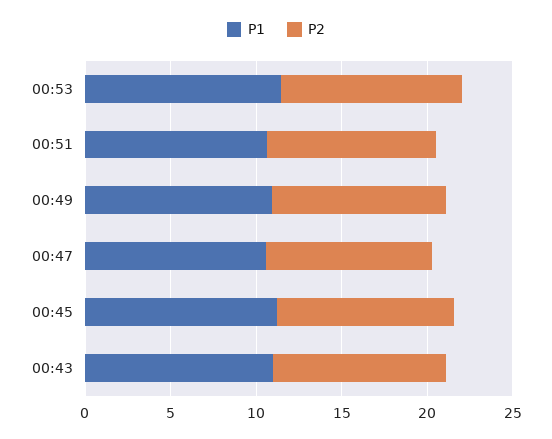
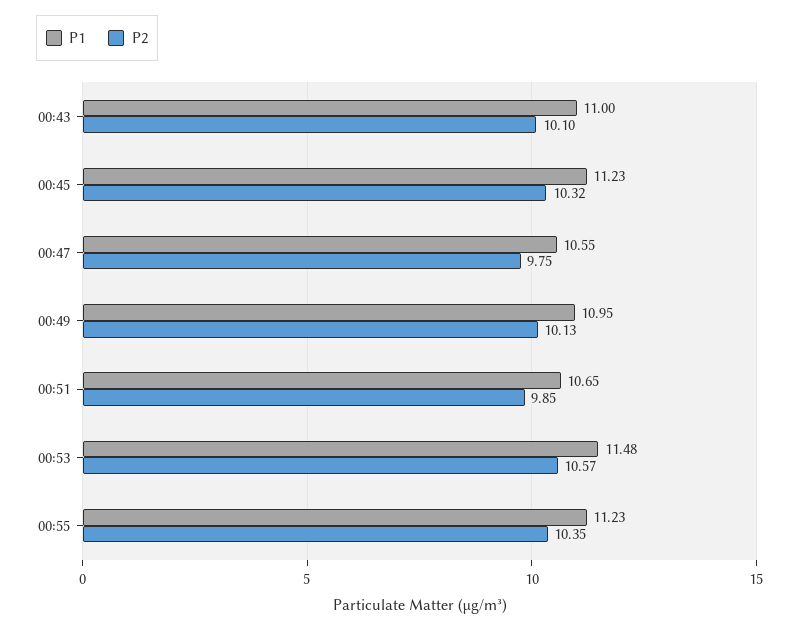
P1, 00:55: none -> 11.23
P2, 00:55: none -> 10.35

